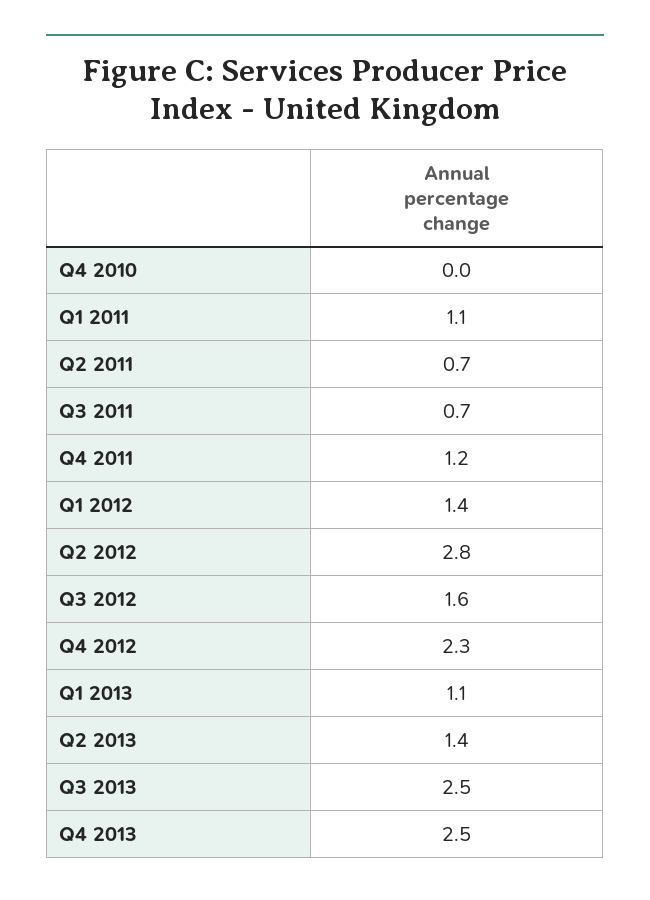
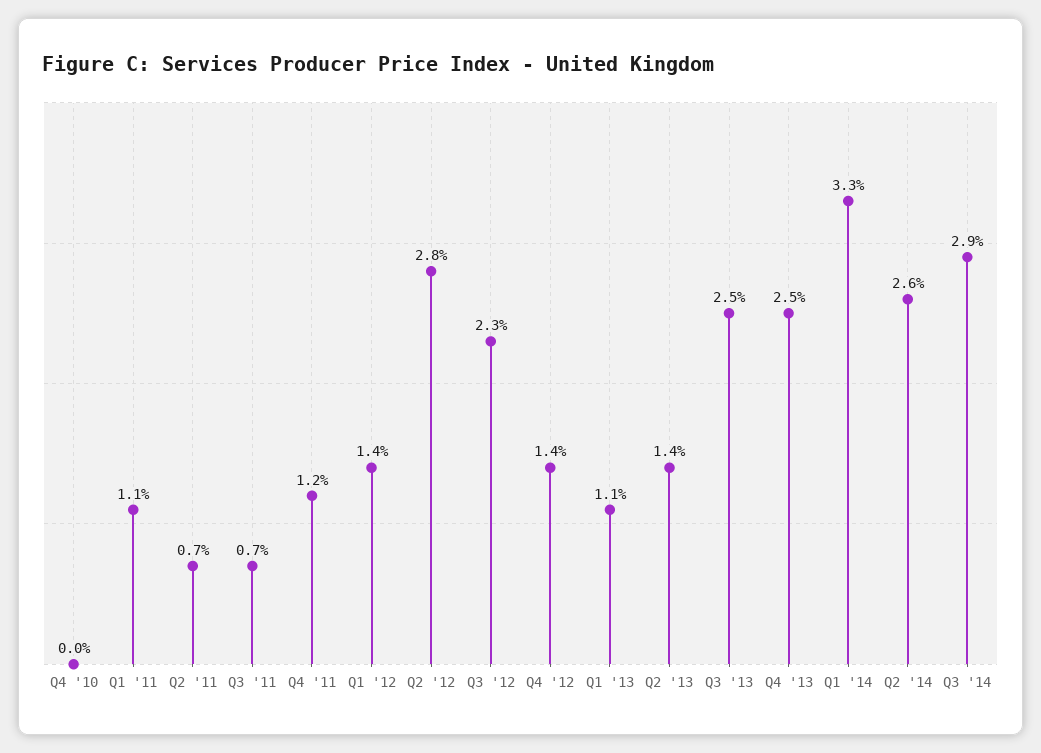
Q3 2012: 1.6 -> 2.3
Q4 2012: 2.3 -> 1.4
Q1 '14: none -> 3.3
Q2 '14: none -> 2.6
Q3 '14: none -> 2.9

